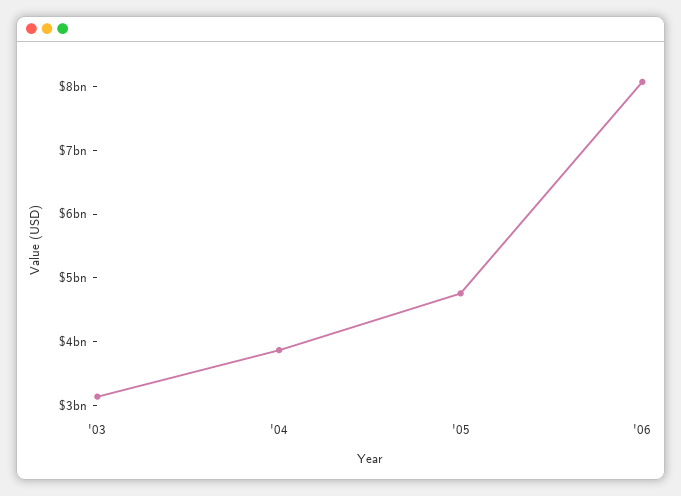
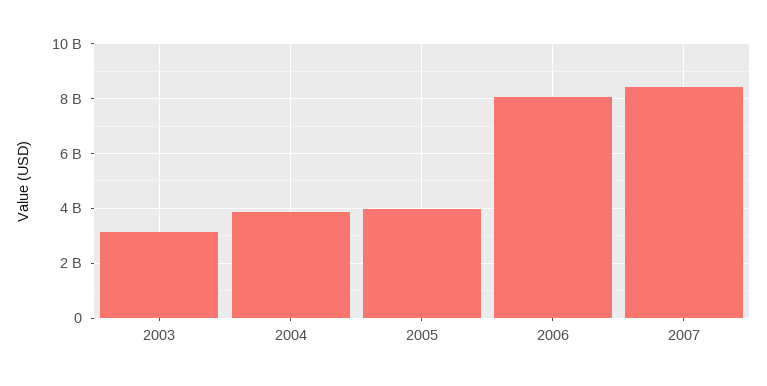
'05: 4800000000 -> 4000000000
2007: none -> 8500000000

